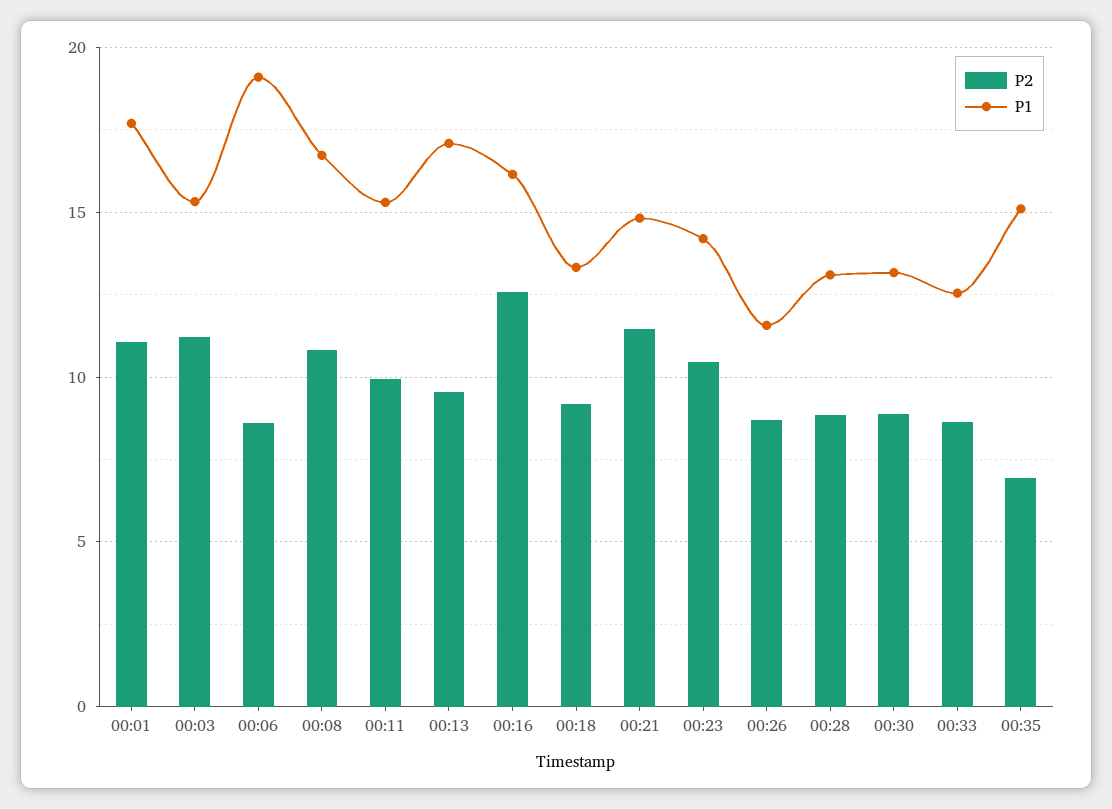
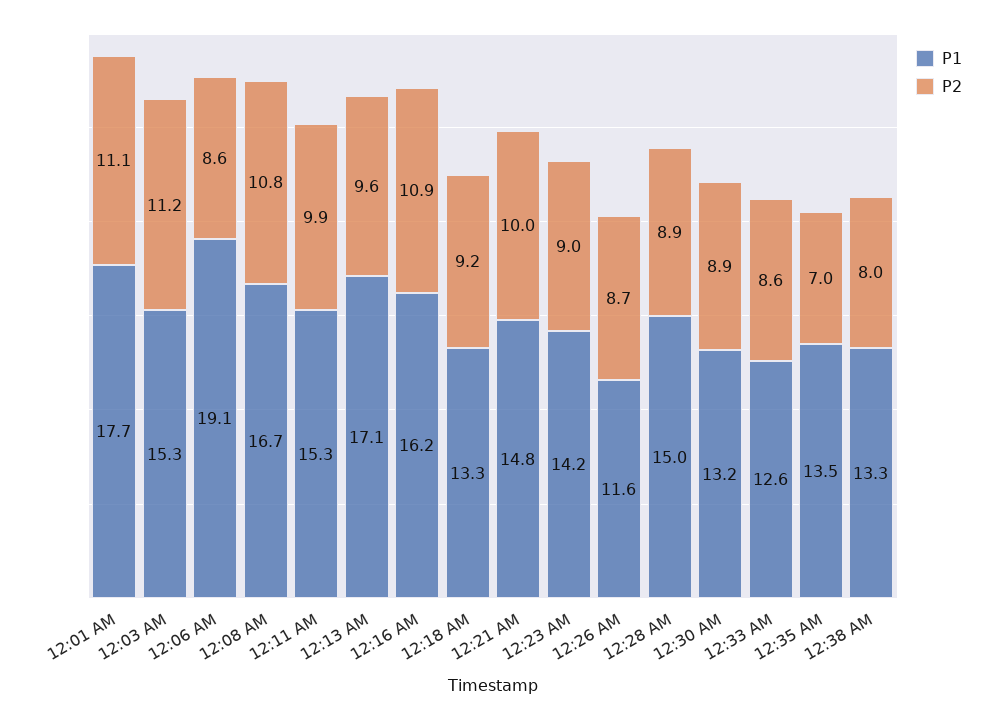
P2, 00:16: 12.5 -> 10.9
P2, 00:21: 11.5 -> 10
P2, 00:23: 10.5 -> 9
P1, 00:28: 13 -> 15
P1, 00:35: 15 -> 13.5
P1, 12:38 AM: none -> 13.3
P2, 12:38 AM: none -> 8

